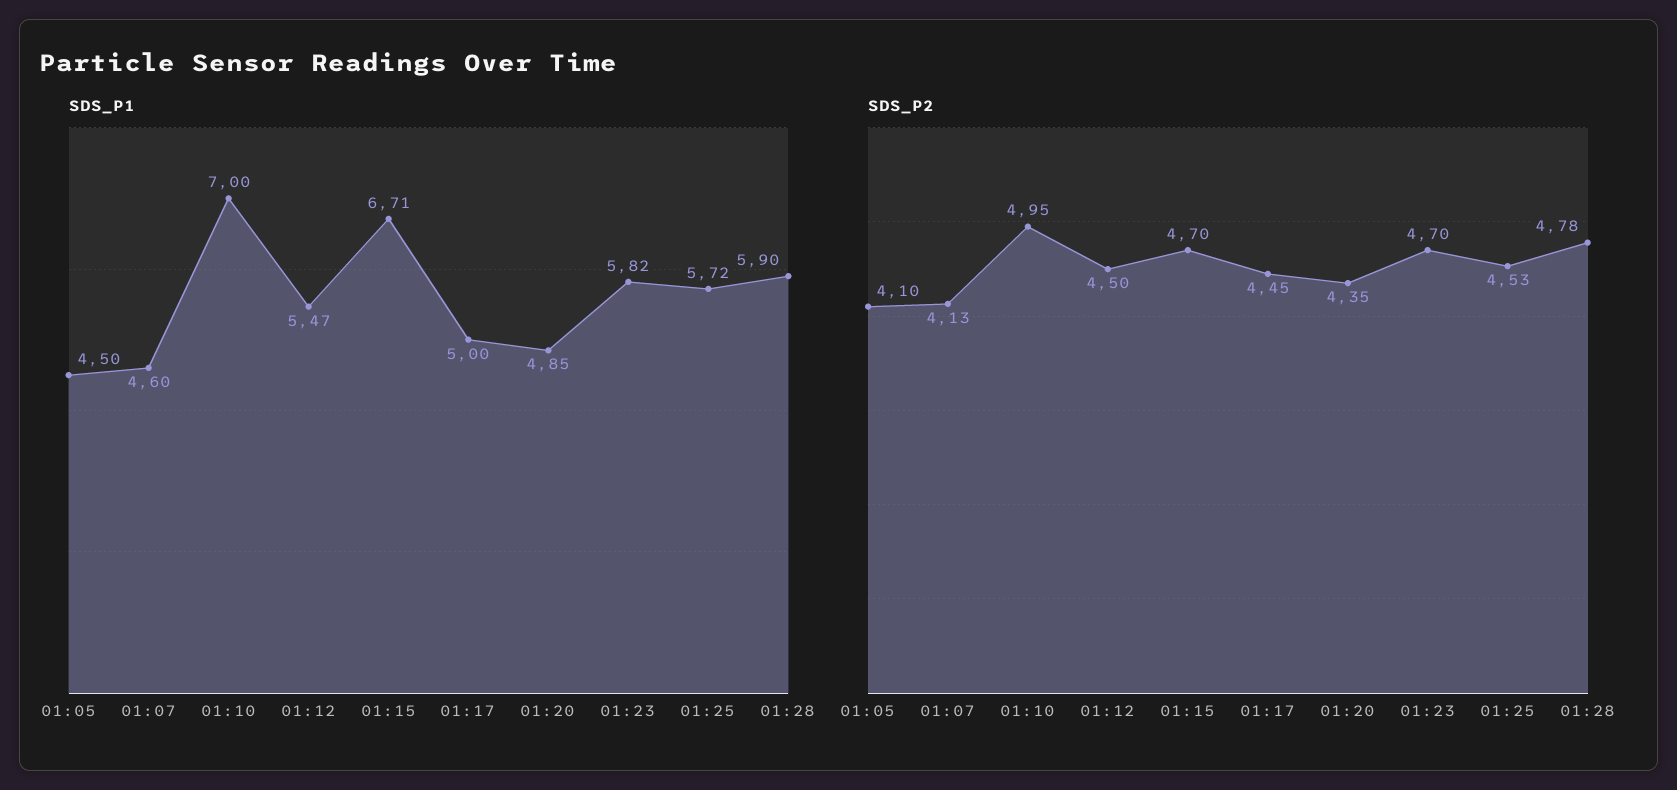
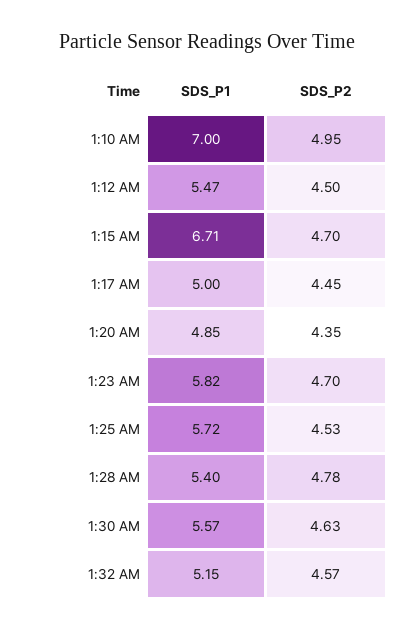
SDS_P1, 01:05: 4.5 -> none
SDS_P1, 01:07: 4.6 -> none
SDS_P1, 01:28: 5.9 -> 5.4
SDS_P2, 01:05: 4.1 -> none
SDS_P2, 01:07: 4.13 -> none
SDS_P1, 1:30 AM: none -> 5.57
SDS_P2, 1:30 AM: none -> 4.63
SDS_P1, 1:32 AM: none -> 5.15
SDS_P2, 1:32 AM: none -> 4.57

